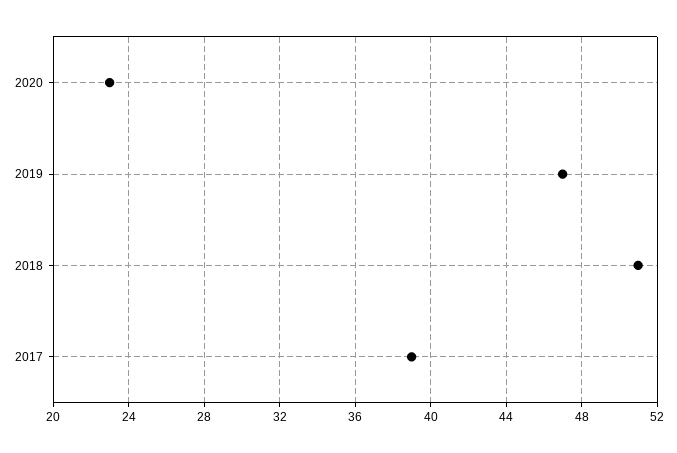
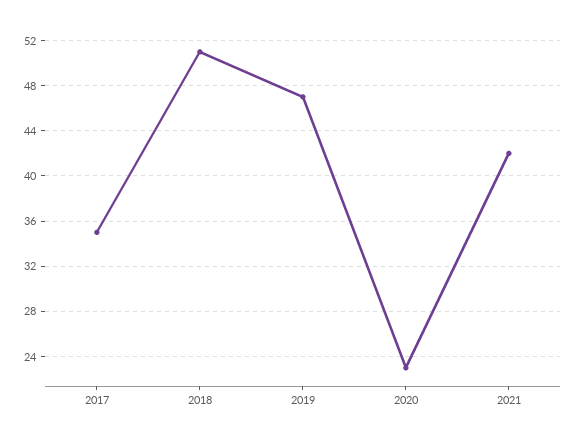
2017: 39 -> 35
2021: none -> 42

